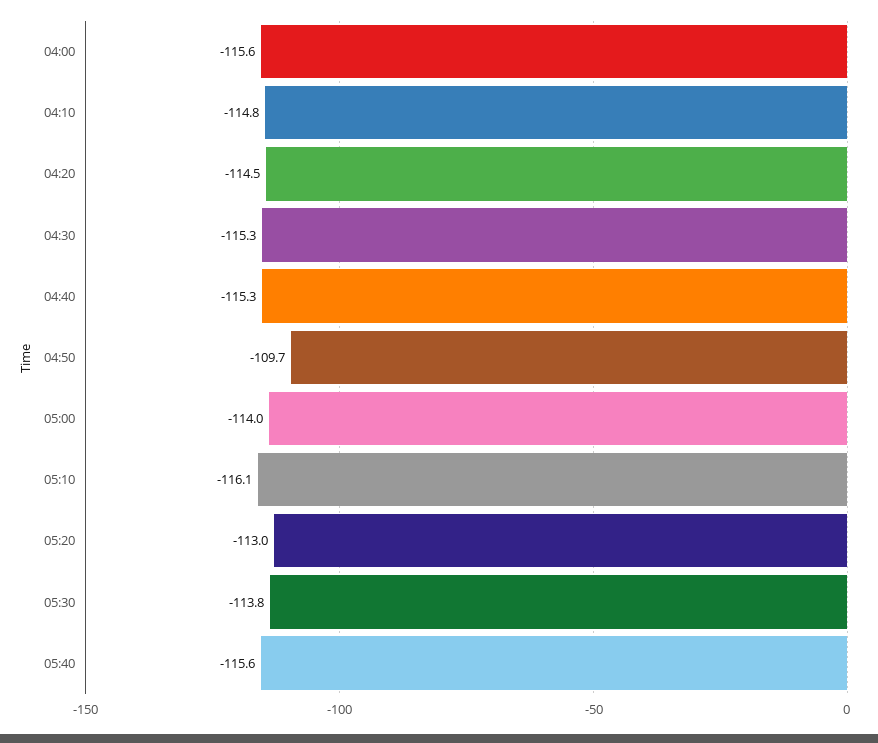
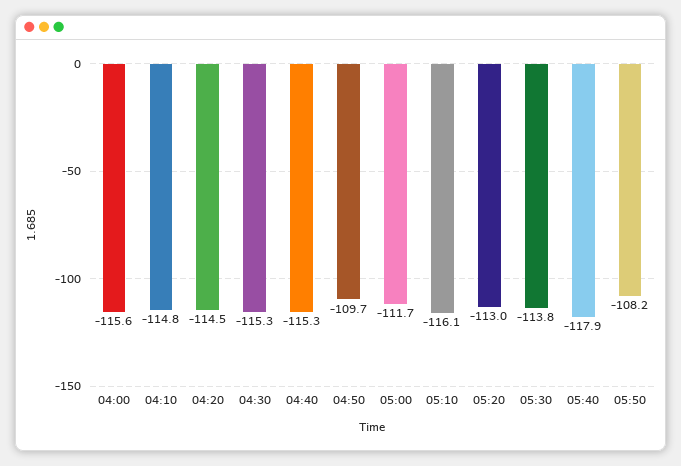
05:00: -114 -> -111.7
05:40: -115.6 -> -117.9
05:50: none -> -108.2

